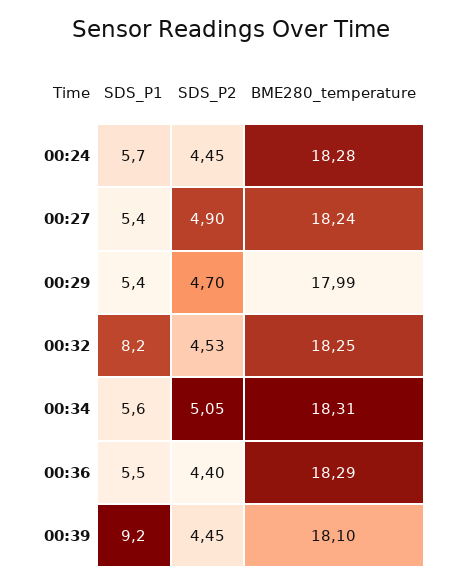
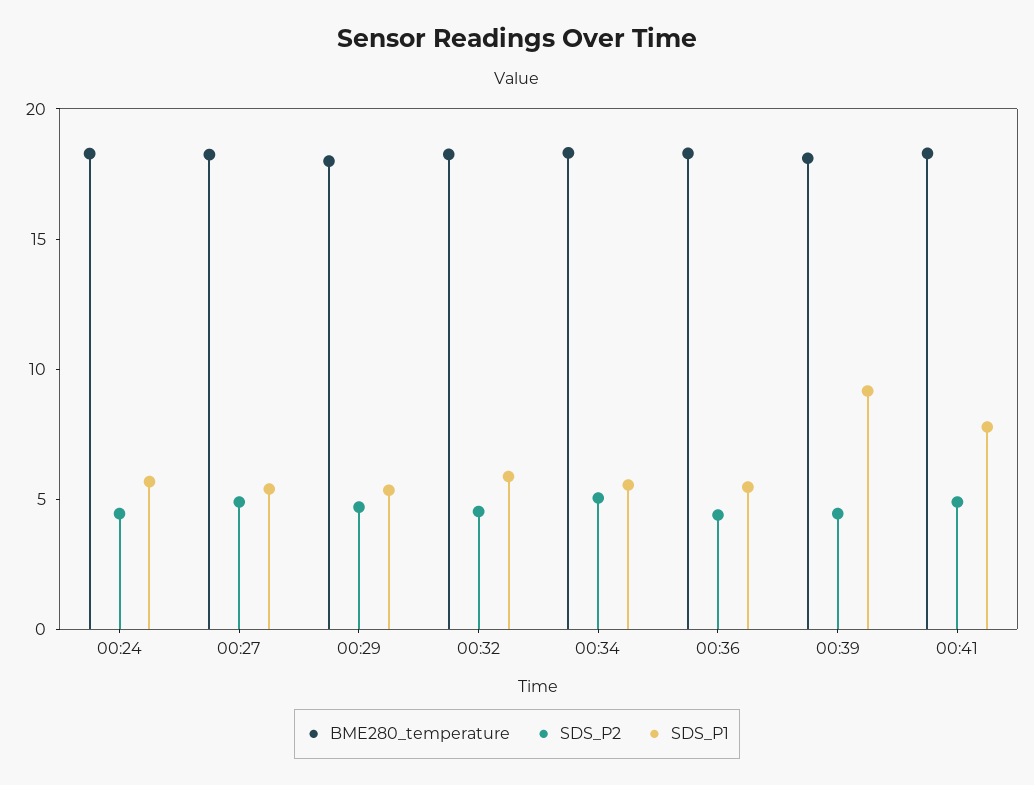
SDS_P1, 00:32: 8.2 -> 6
BME280_temperature, 00:41: none -> 18
SDS_P2, 00:41: none -> 5
SDS_P1, 00:41: none -> 8

